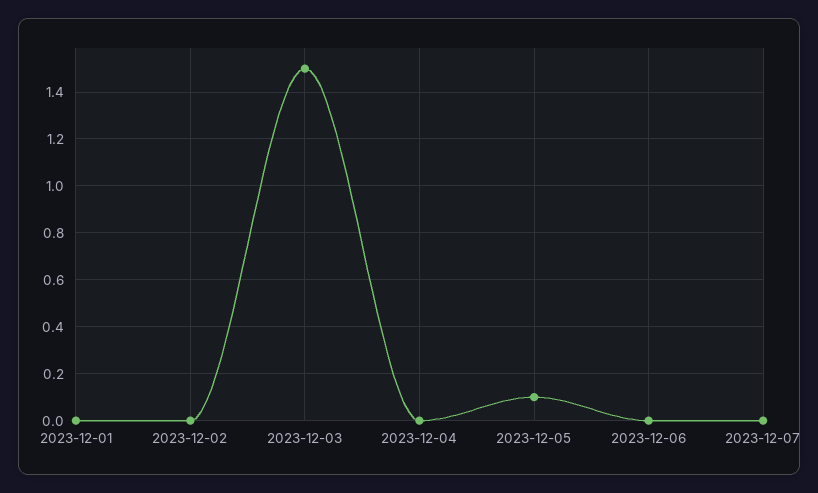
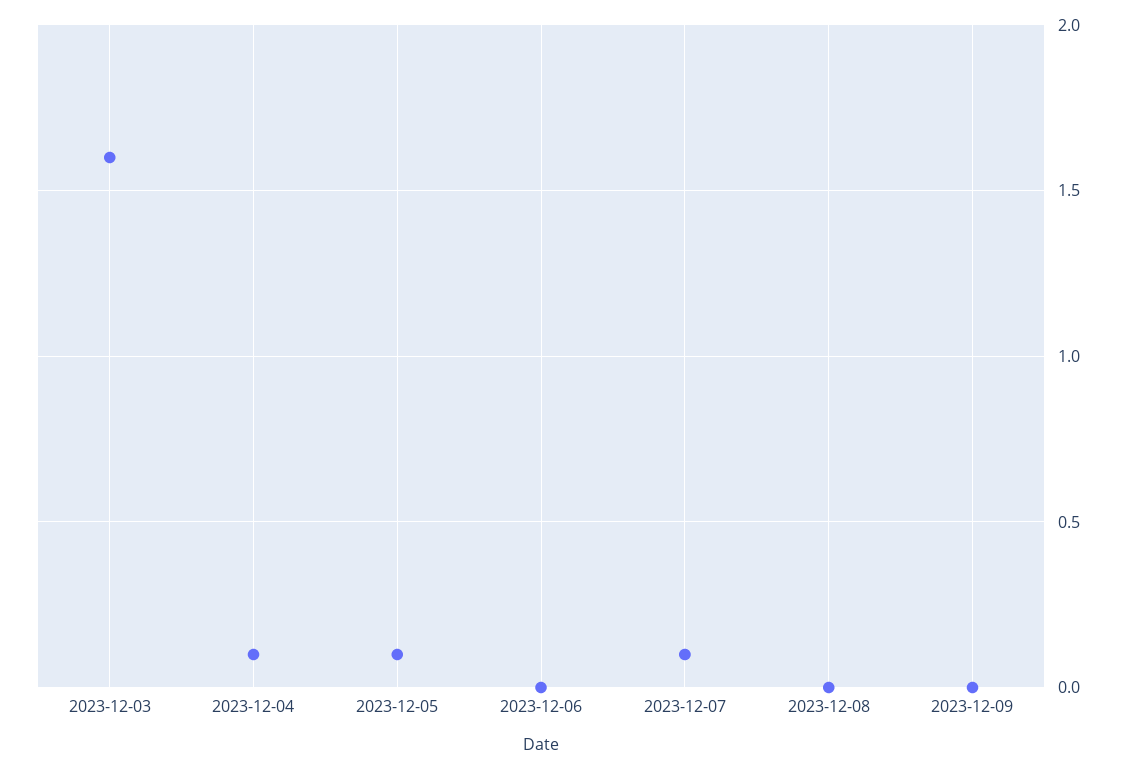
2023-12-01: 0 -> none
2023-12-02: 0 -> none
2023-12-03: 1.5 -> 1.6
2023-12-04: 0 -> 0.1
2023-12-07: 0 -> 0.1
2023-12-08: none -> 0
2023-12-09: none -> 0

